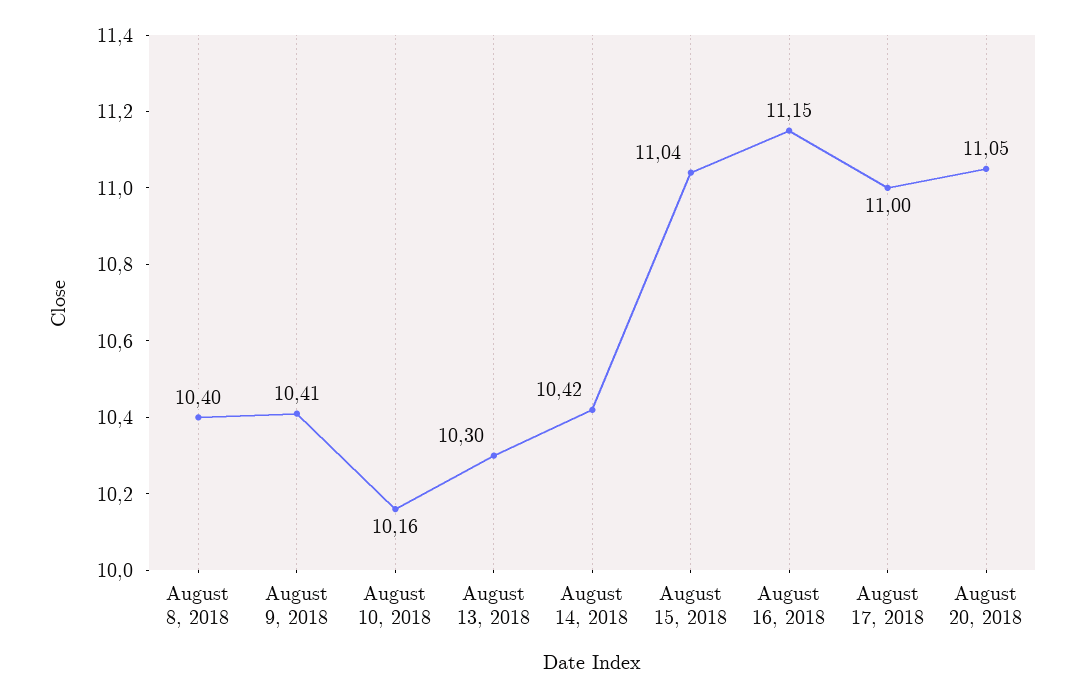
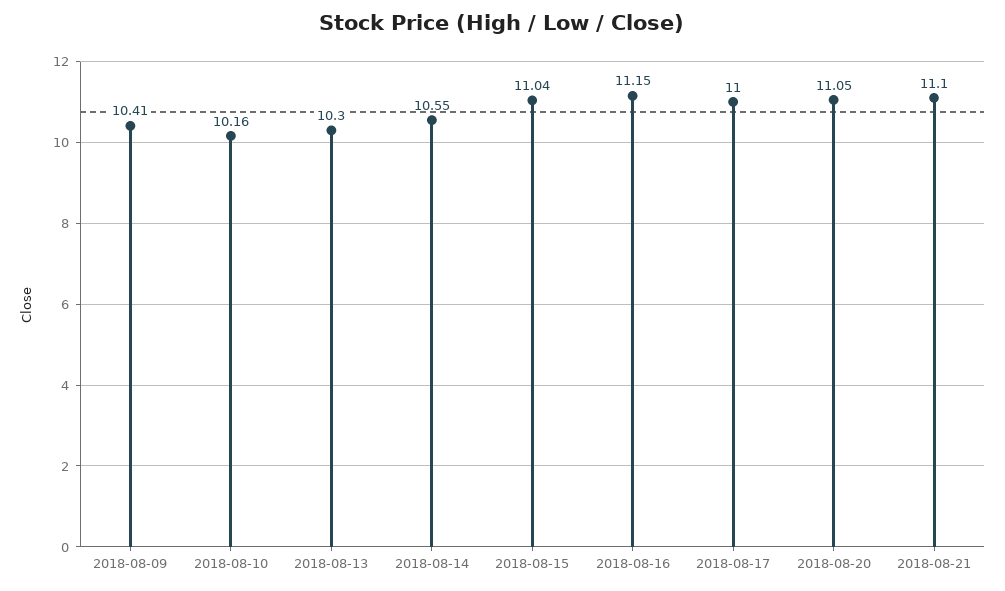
August 8, 2018: 10.4 -> none
August 14, 2018: 10.42 -> 10.55
2018-08-21: none -> 11.1

